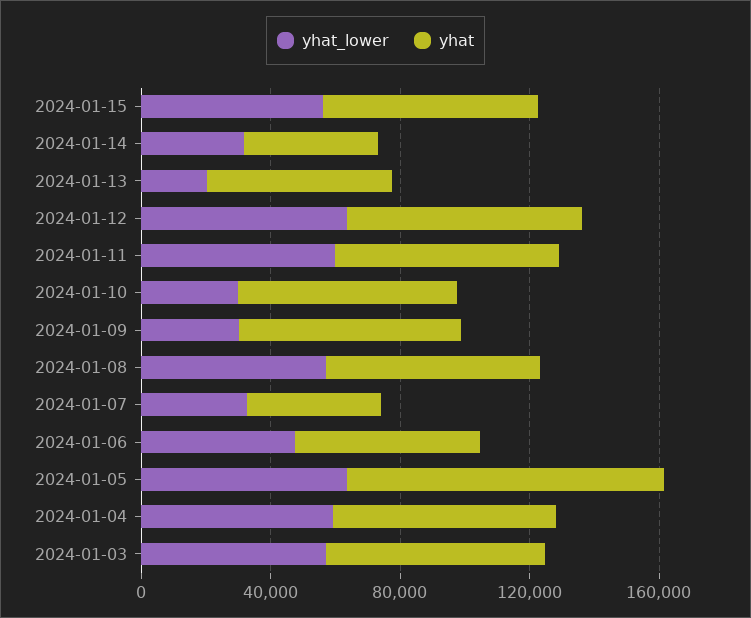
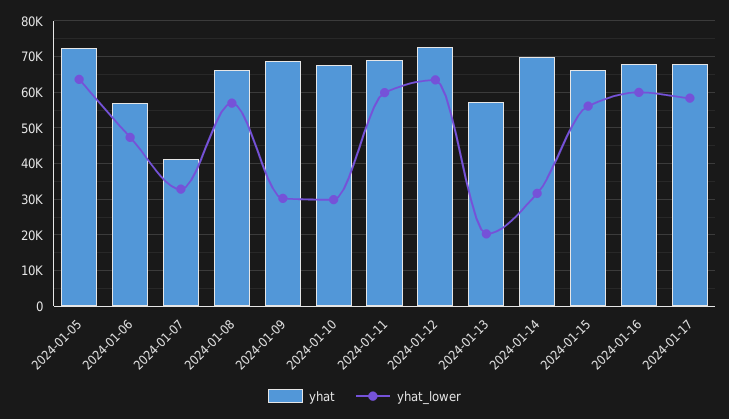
yhat, 2024-01-14: 40000 -> 70000
yhat, 2024-01-05: 100000 -> 72000
yhat_lower, 2024-01-04: 60000 -> none
yhat, 2024-01-04: 70000 -> none
yhat_lower, 2024-01-03: 60000 -> none
yhat, 2024-01-03: 70000 -> none
yhat, 2024-01-16: none -> 68000
yhat_lower, 2024-01-16: none -> 60000
yhat, 2024-01-17: none -> 68000
yhat_lower, 2024-01-17: none -> 58000

